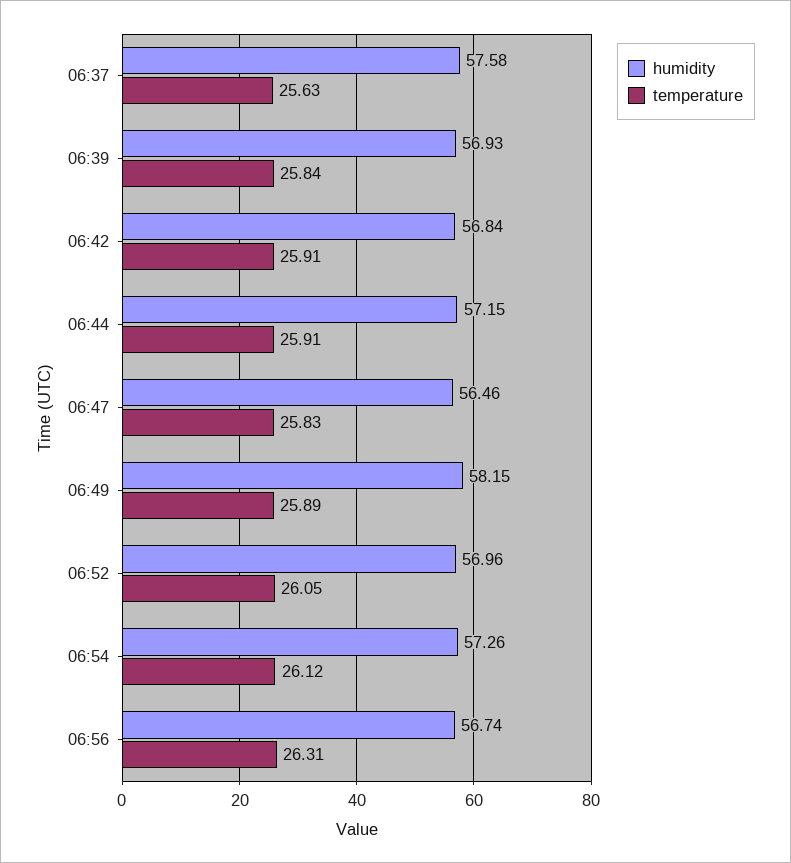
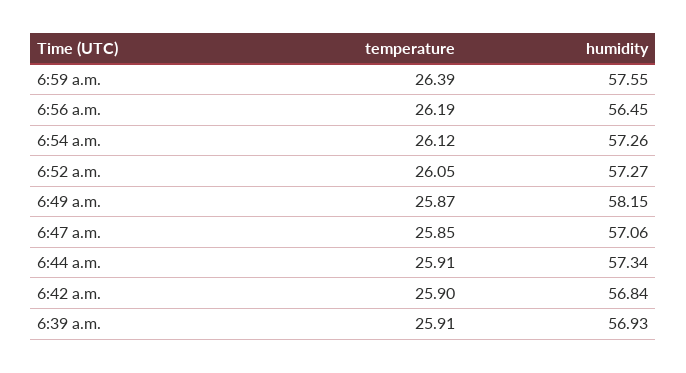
humidity, 06:37: 57.58 -> none
temperature, 06:37: 25.63 -> none
temperature, 06:39: 25.84 -> 25.91
temperature, 06:42: 25.91 -> 25.9
humidity, 06:44: 57.15 -> 57.34
humidity, 06:47: 56.46 -> 57.06
temperature, 06:47: 25.83 -> 25.85
temperature, 06:49: 25.89 -> 25.87
humidity, 06:52: 56.96 -> 57.27
humidity, 06:56: 56.74 -> 56.45
temperature, 06:56: 26.31 -> 26.19
temperature, 6:59 a.m.: none -> 26.39
humidity, 6:59 a.m.: none -> 57.55

